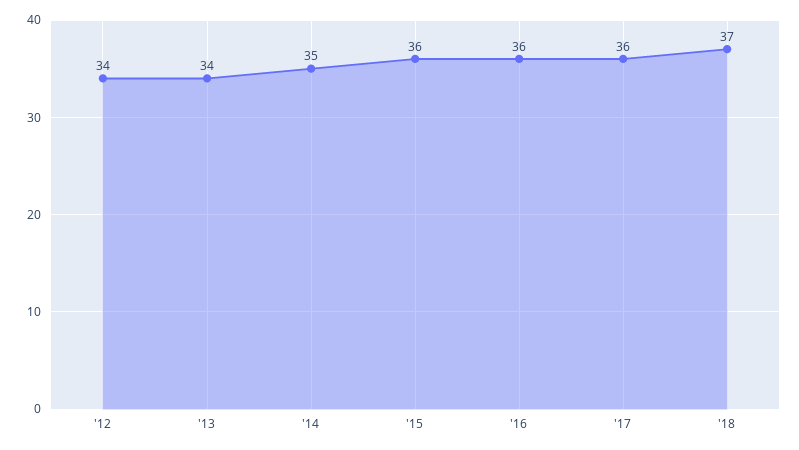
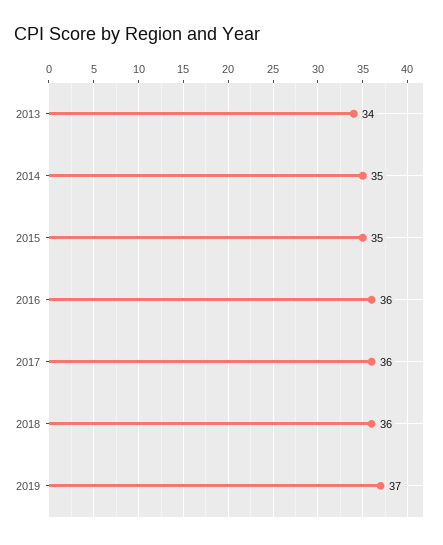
'12: 34 -> none
'15: 36 -> 35
'18: 37 -> 36
2019: none -> 37

